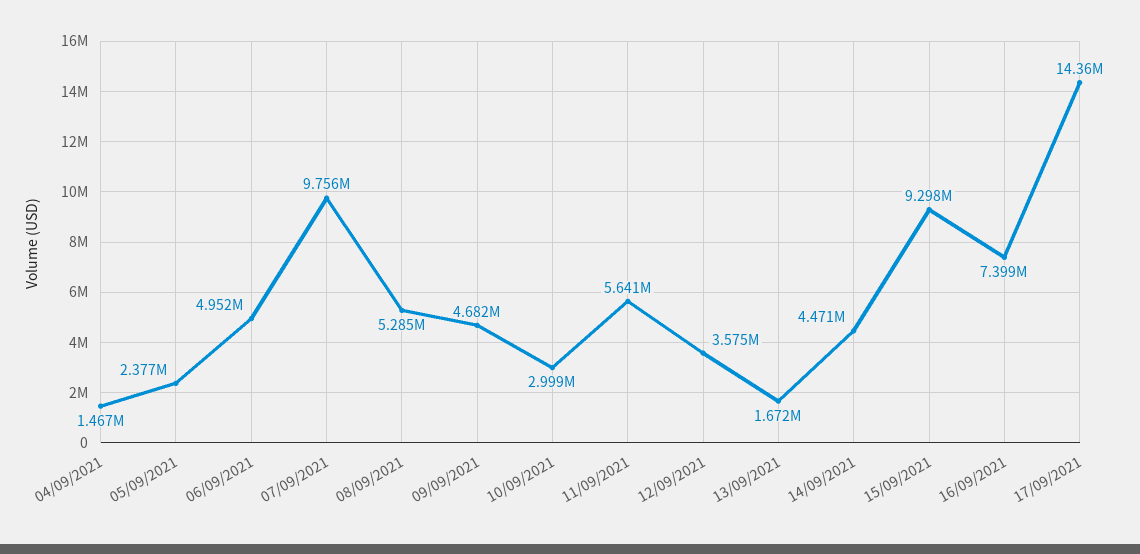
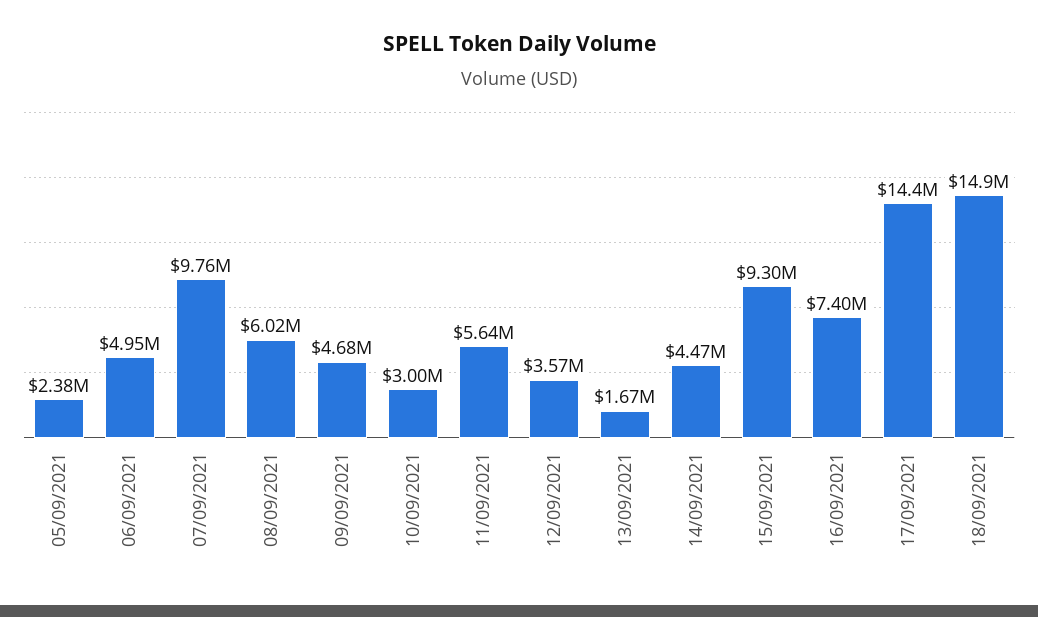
04/09/2021: 1467000 -> none
08/09/2021: 5285000 -> 6020000
18/09/2021: none -> 14900000

